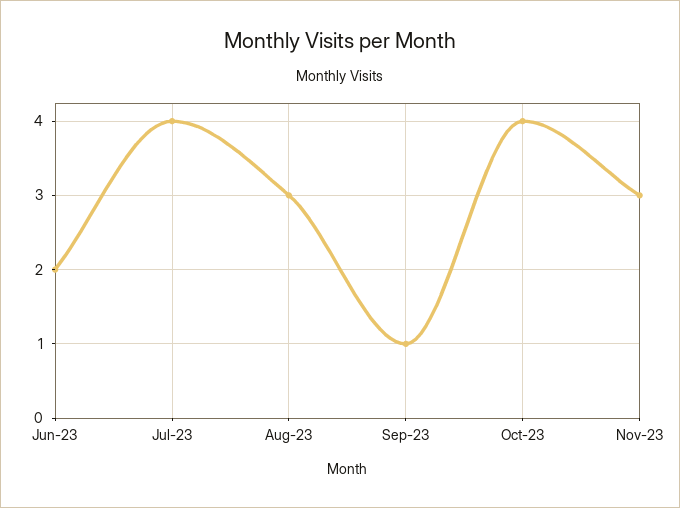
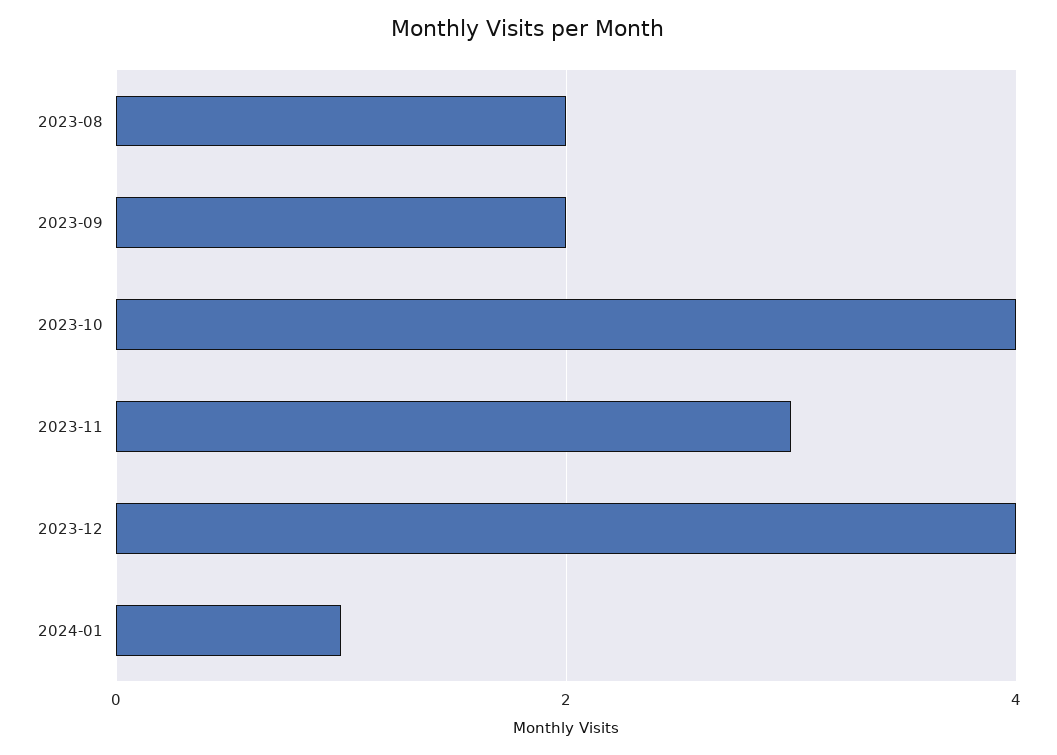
Jun-23: 2 -> none
Jul-23: 4 -> none
Aug-23: 3 -> 2
Sep-23: 1 -> 2
2023-12: none -> 4
2024-01: none -> 1

